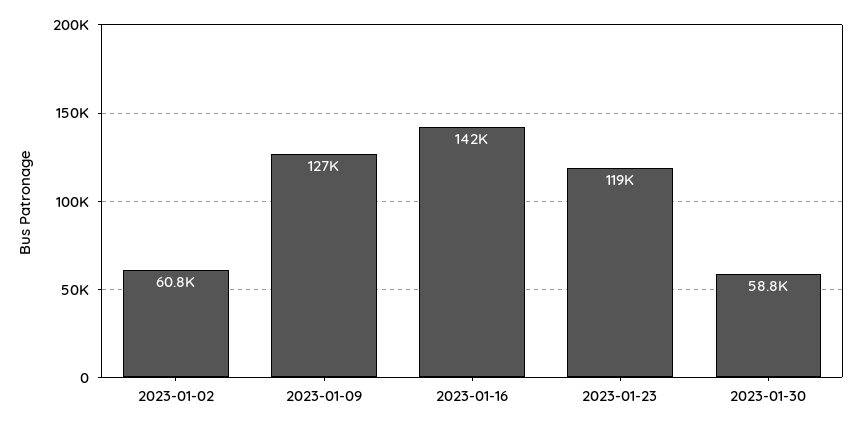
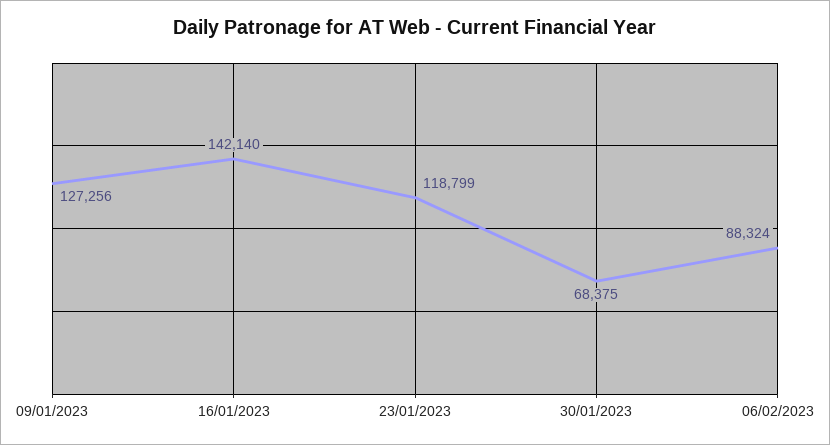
2023-01-02: 60800 -> none
2023-01-30: 58800 -> 68375
06/02/2023: none -> 88324

